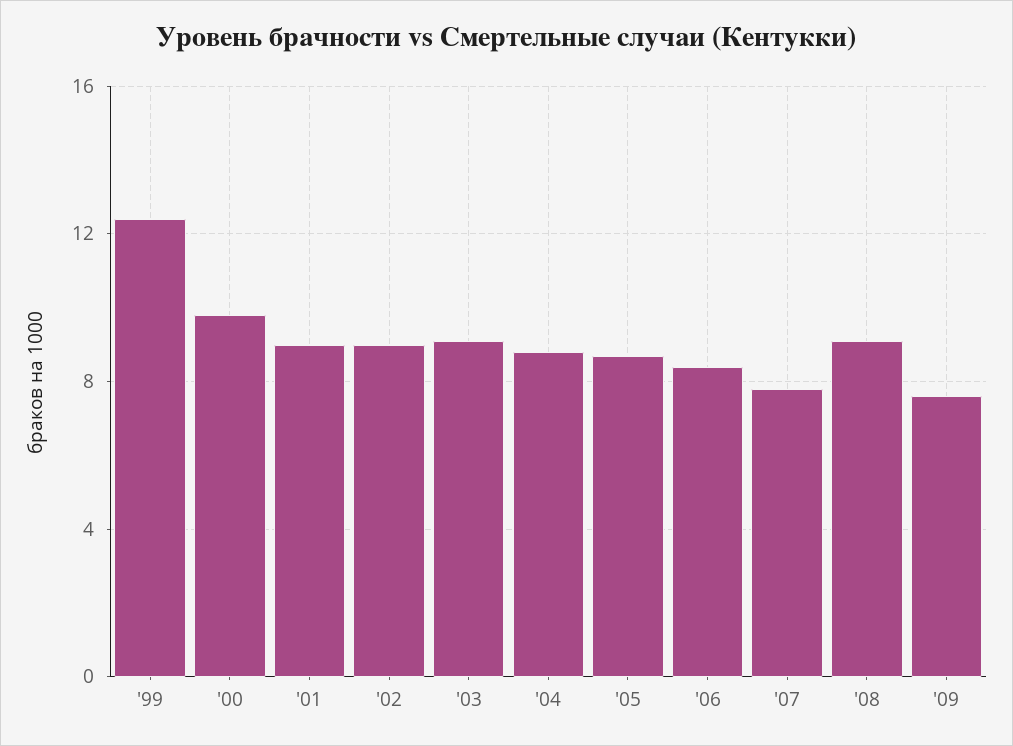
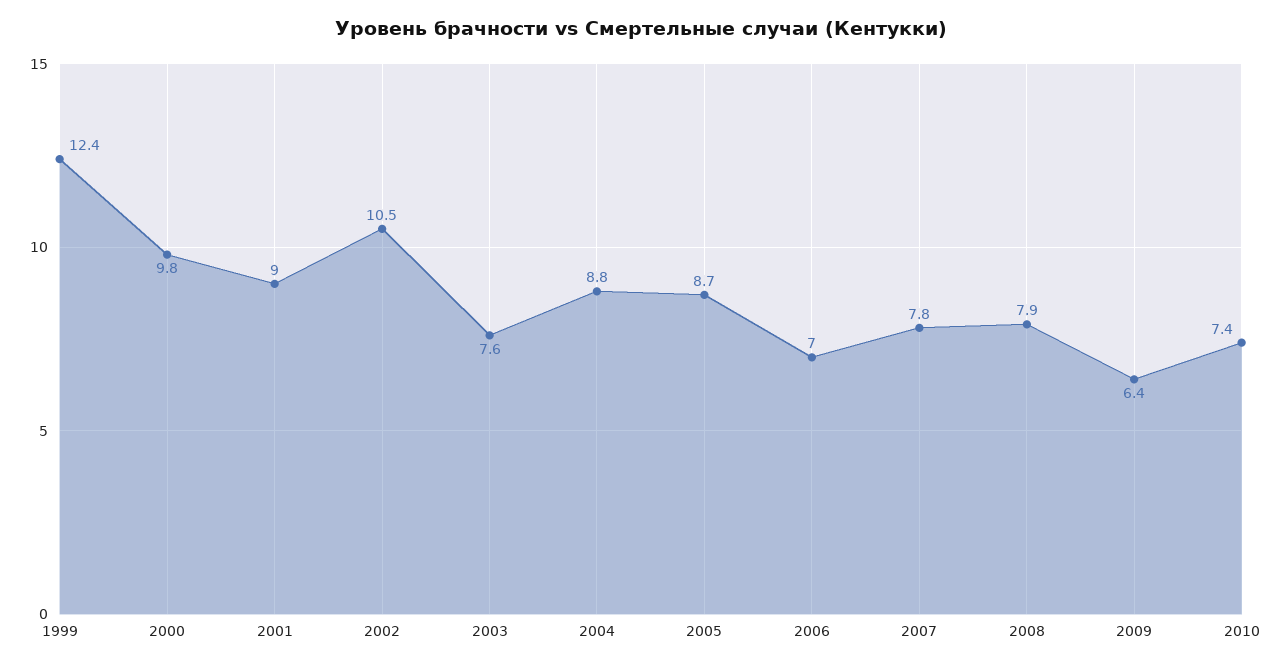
'02: 9 -> 10.5
'03: 9 -> 7.6
'06: 8.5 -> 7
'08: 9 -> 7.9
'09: 7.5 -> 6.4
2010: none -> 7.4

